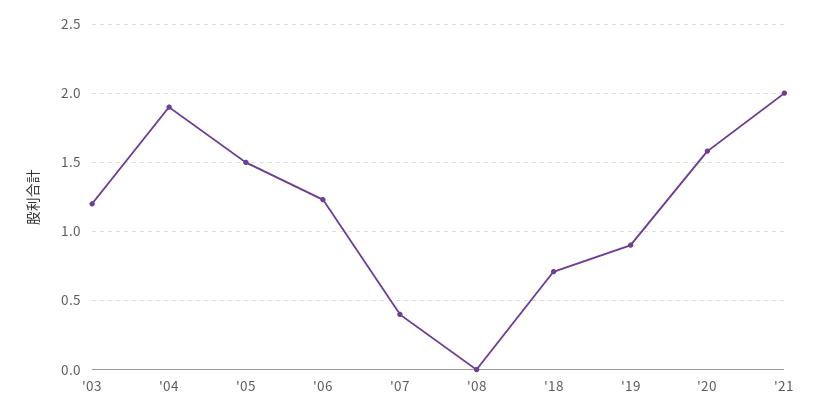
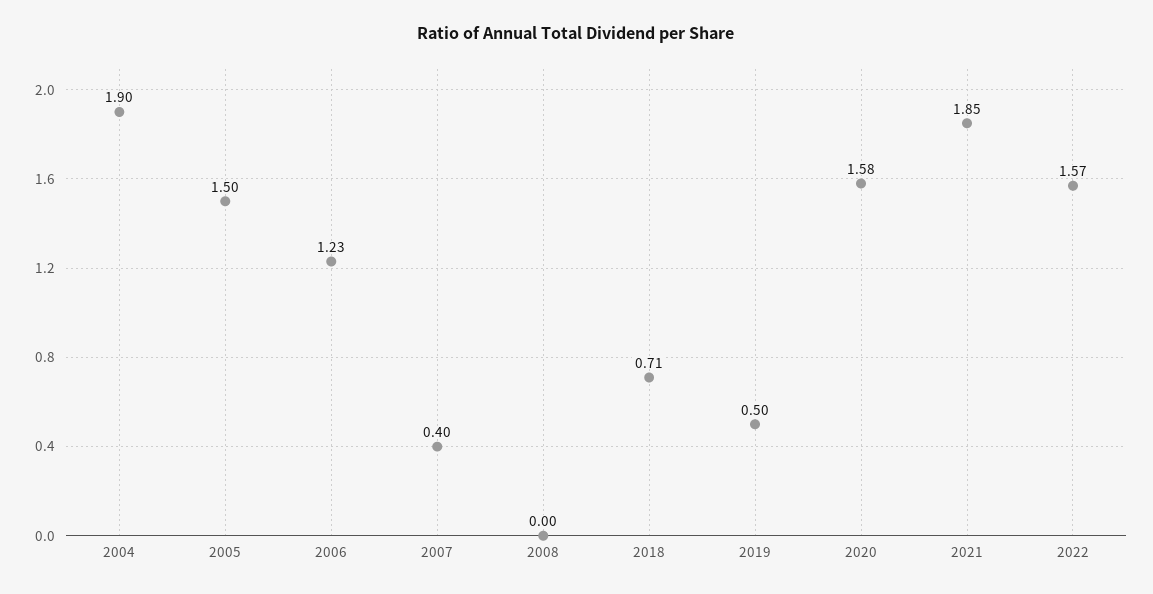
'03: 1.2 -> none
'19: 0.9 -> 0.5
'21: 2 -> 1.85
2022: none -> 1.57

